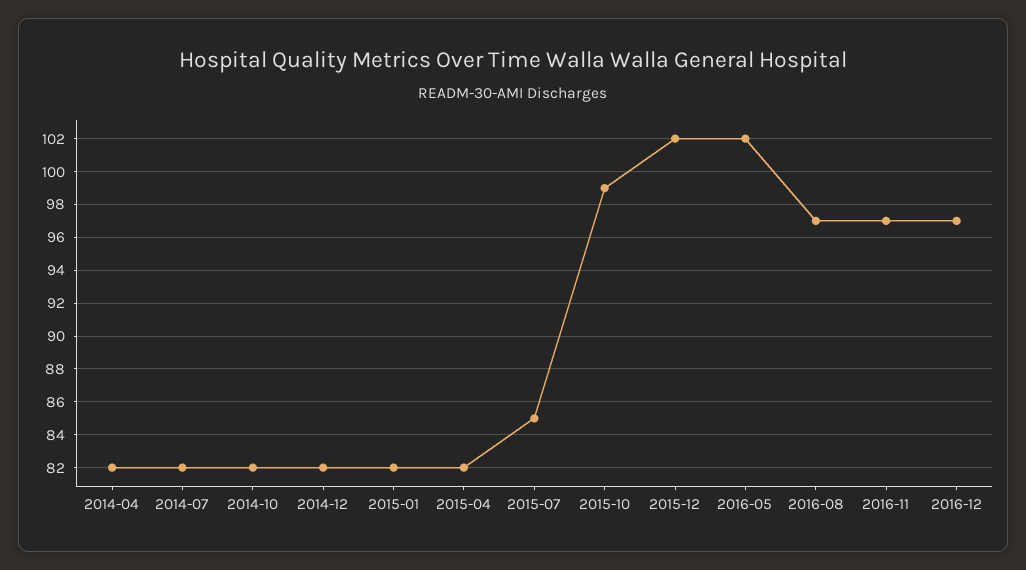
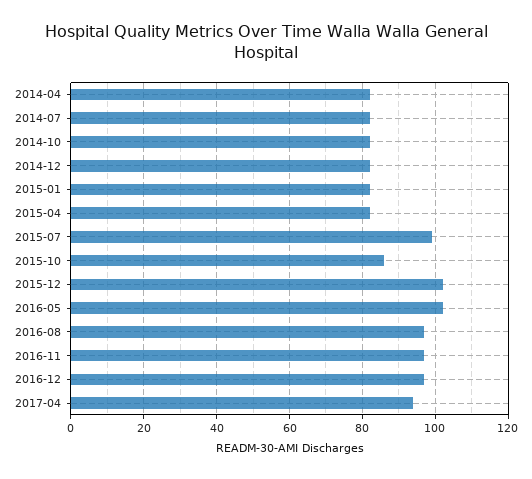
2015-07: 85 -> 100
2015-10: 99 -> 85
2017-04: none -> 95

